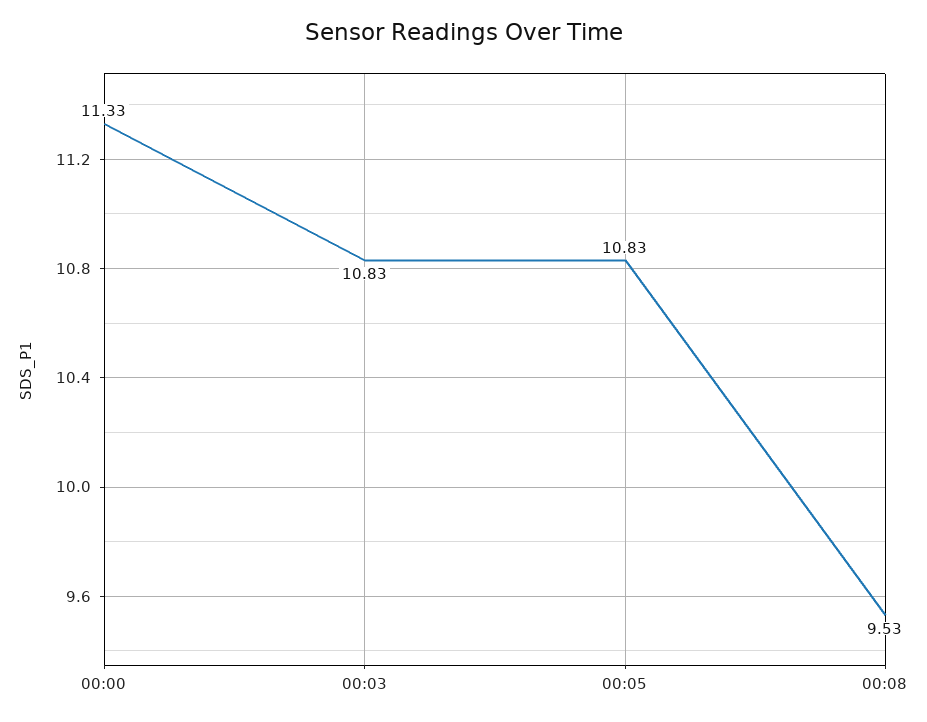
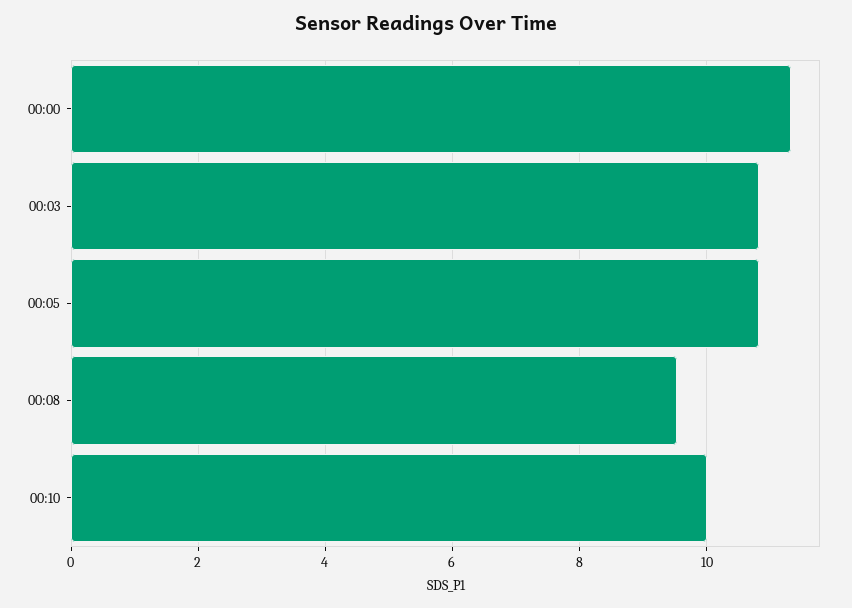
00:10: none -> 10

